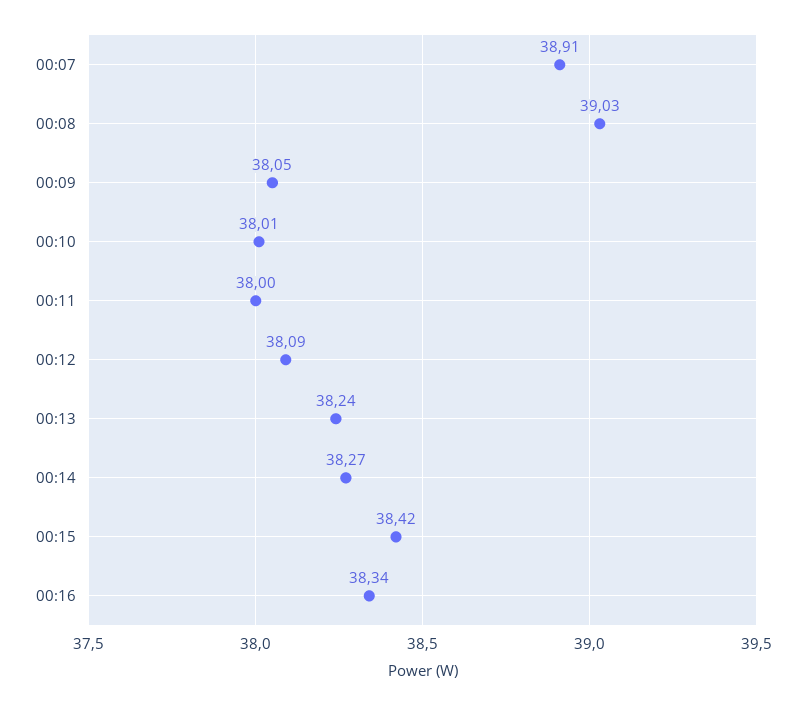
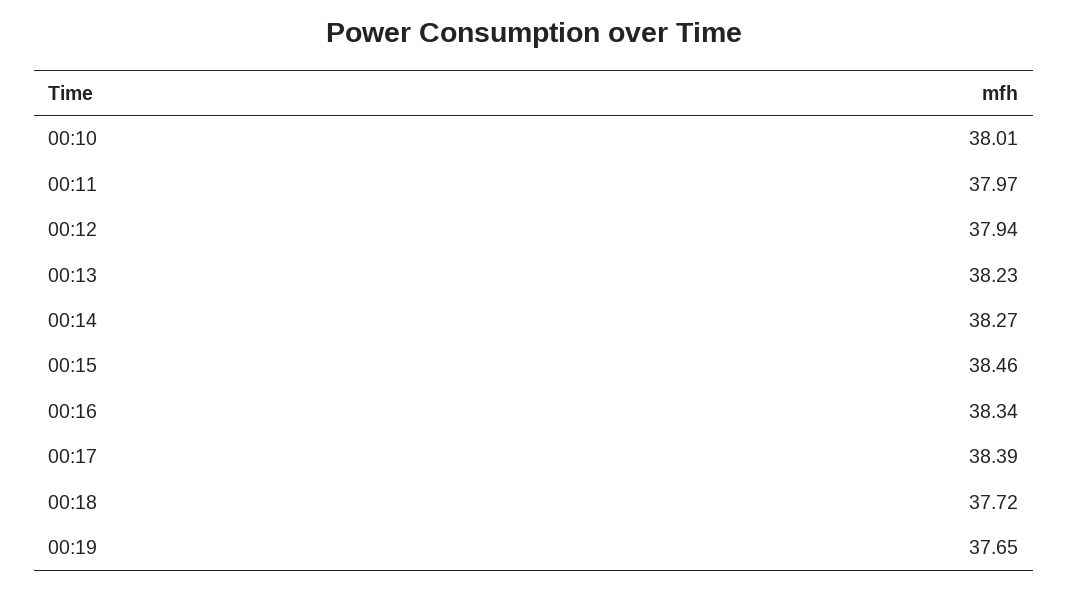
00:07: 38.91 -> none
00:08: 39.03 -> none
00:09: 38.05 -> none
00:11: 38 -> 37.97
00:12: 38.09 -> 37.94
00:13: 38.24 -> 38.23
00:15: 38.42 -> 38.46
00:17: none -> 38.39
00:18: none -> 37.72
00:19: none -> 37.65

